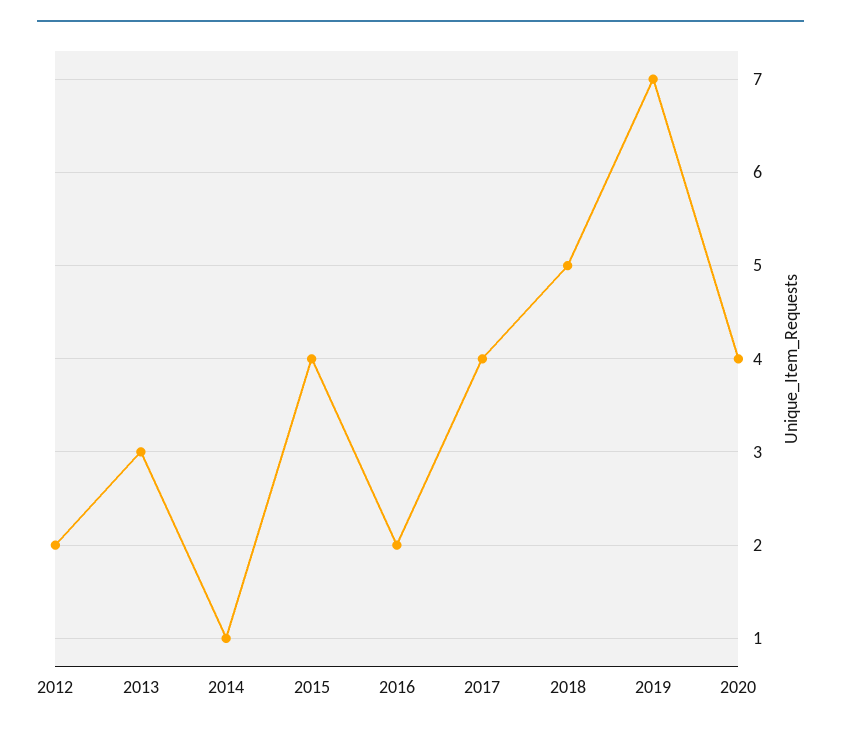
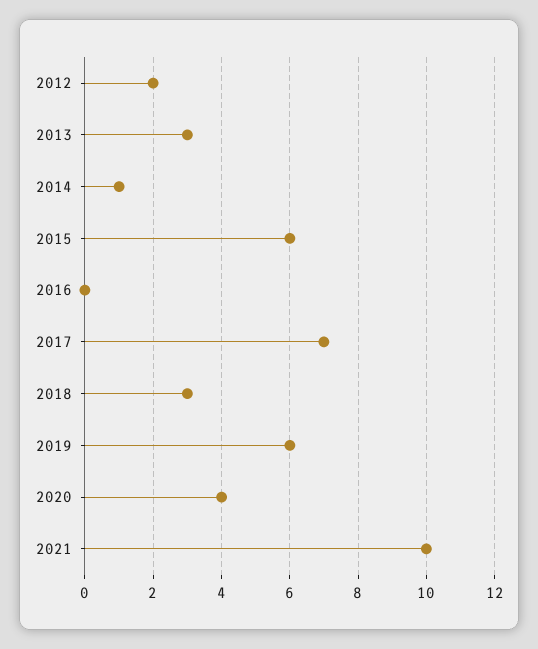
2015: 4 -> 6
2016: 2 -> 0
2017: 4 -> 7
2018: 5 -> 3
2019: 7 -> 6
2021: none -> 10

